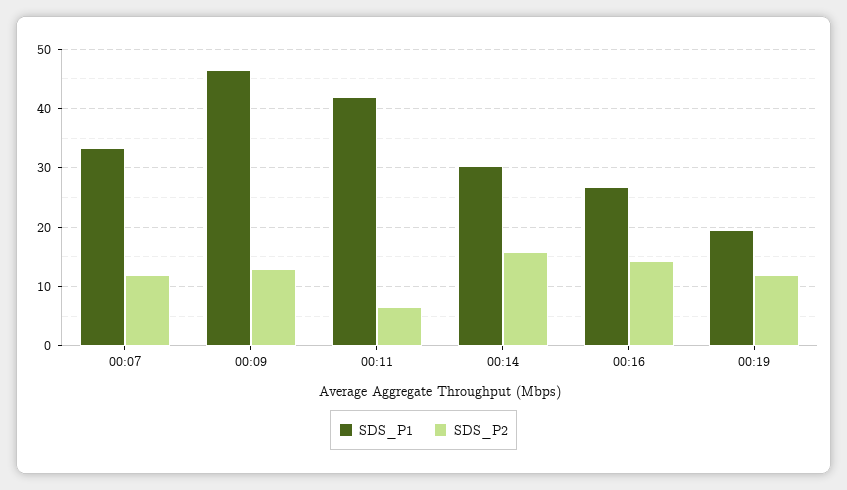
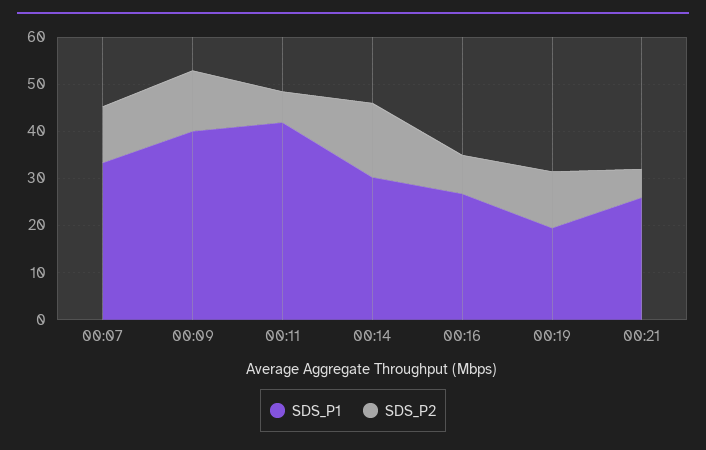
SDS_P1, 00:09: 46 -> 40
SDS_P2, 00:16: 14 -> 8
SDS_P1, 00:21: none -> 26
SDS_P2, 00:21: none -> 6

